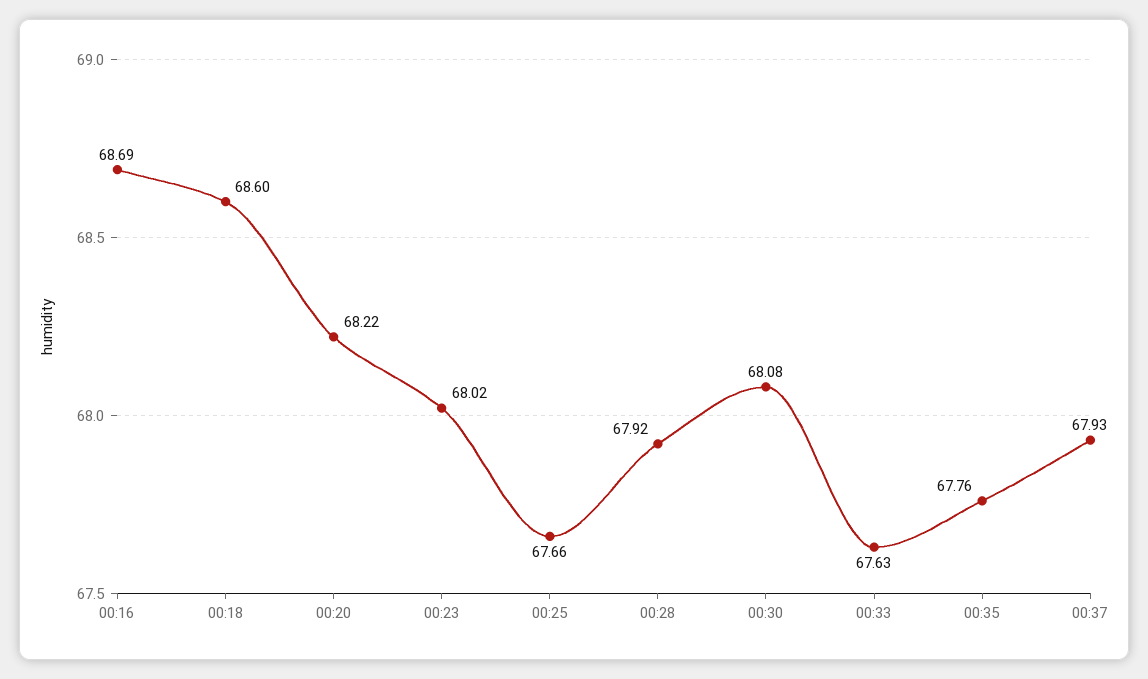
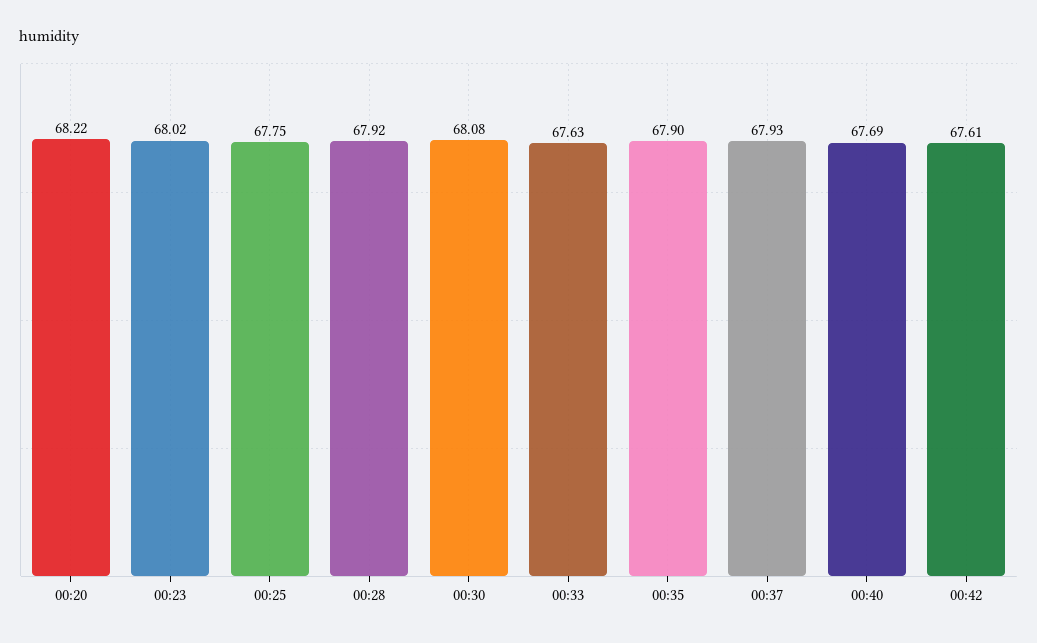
00:16: 68.69 -> none
00:18: 68.6 -> none
00:25: 67.66 -> 67.75
00:35: 67.76 -> 67.9
00:40: none -> 67.69
00:42: none -> 67.61

